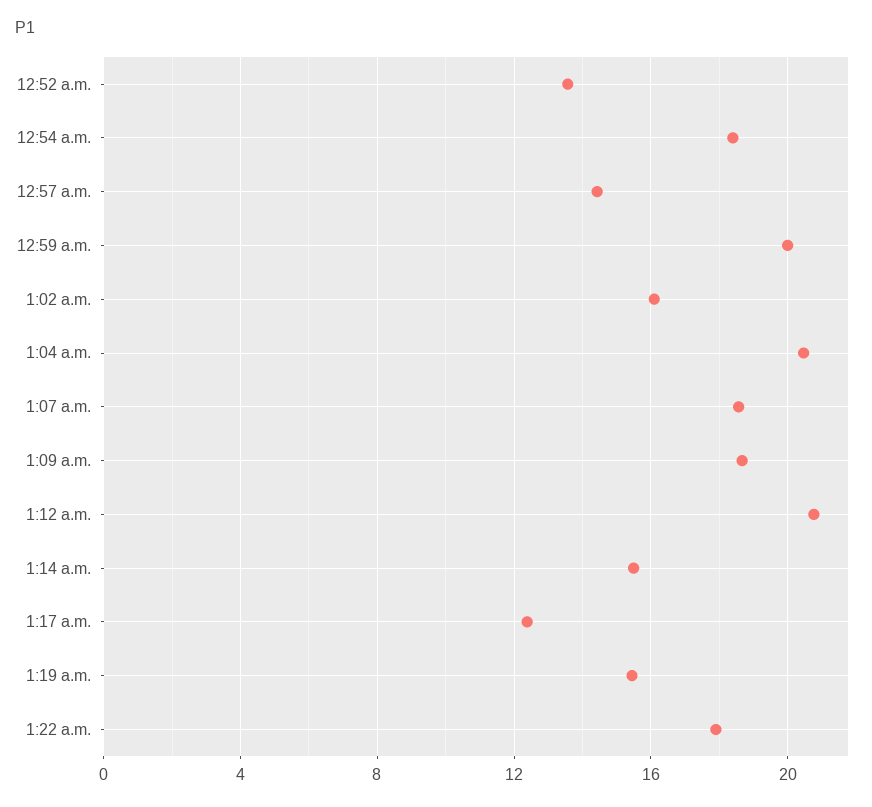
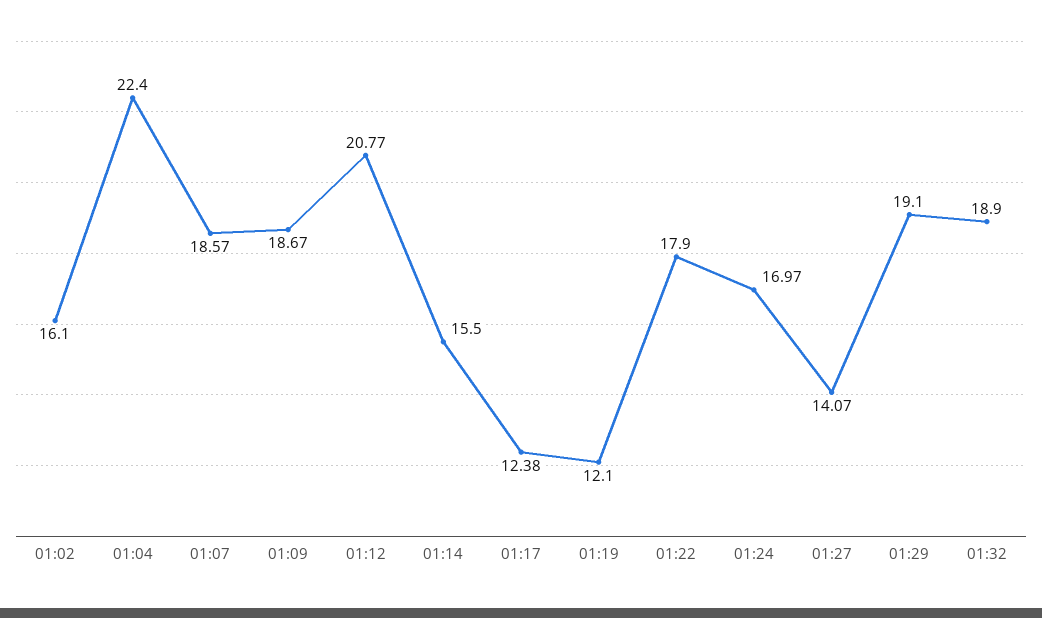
12:52 a.m.: 13.5 -> none
12:54 a.m.: 18.5 -> none
12:57 a.m.: 14.5 -> none
12:59 a.m.: 20 -> none
1:04 a.m.: 20.5 -> 22.4
1:19 a.m.: 15.5 -> 12.1
01:24: none -> 16.97
01:27: none -> 14.07
01:29: none -> 19.1
01:32: none -> 18.9

